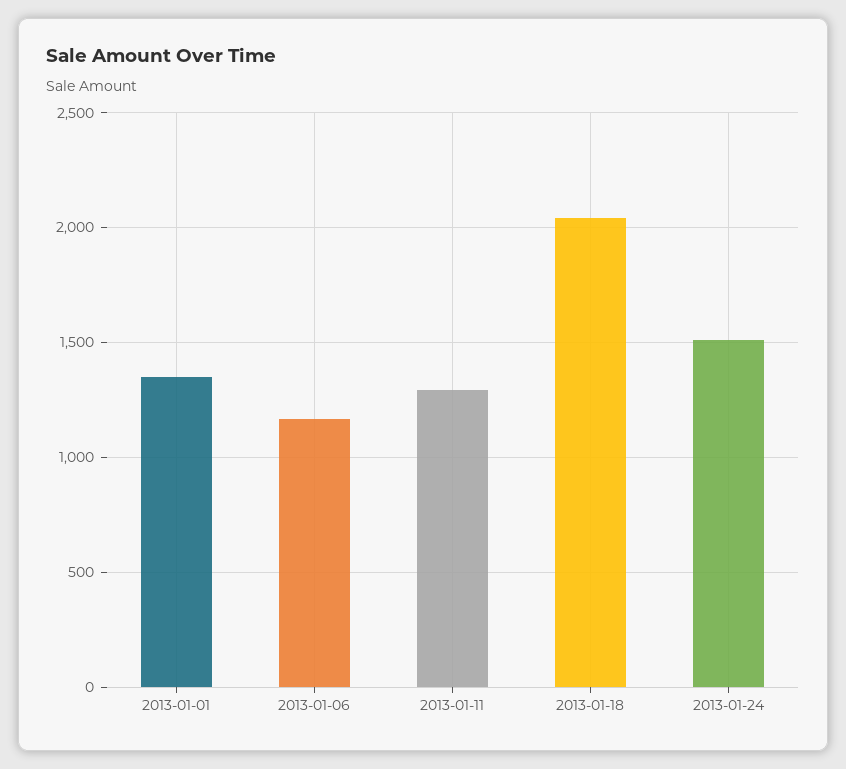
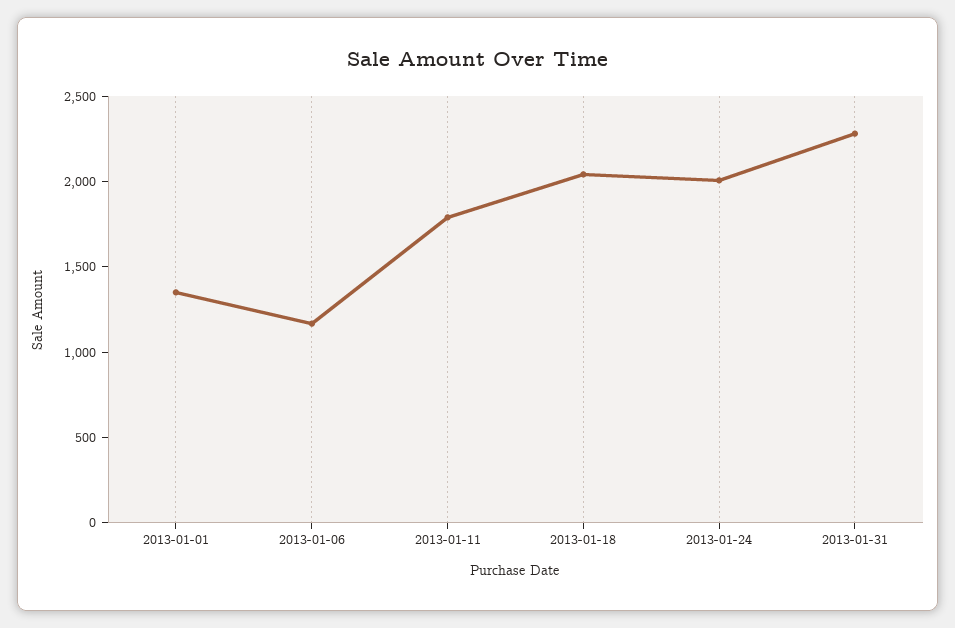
2013-01-11: 1300 -> 1800
2013-01-24: 1500 -> 2000
2013-01-31: none -> 2300

